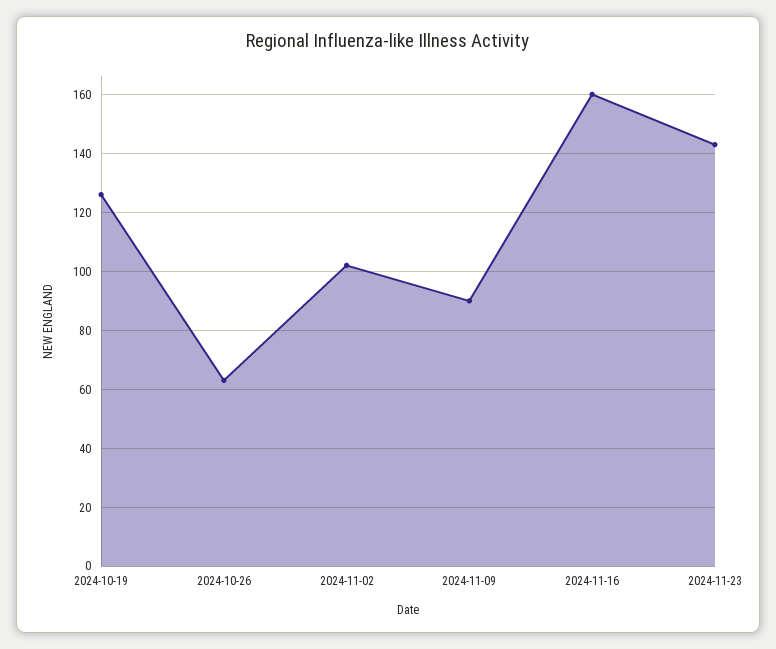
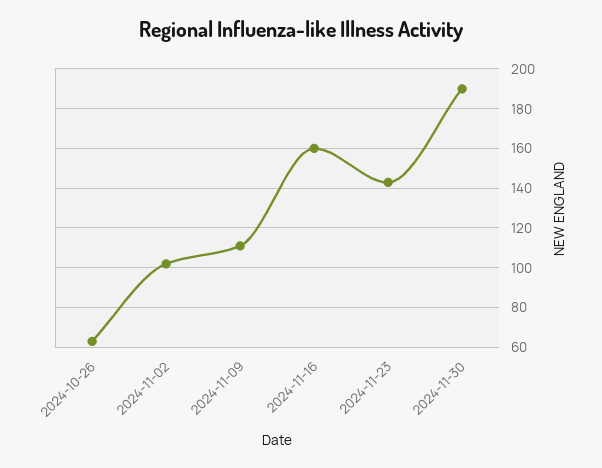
2024-10-19: 125 -> none
2024-11-09: 90 -> 110
2024-11-30: none -> 190

